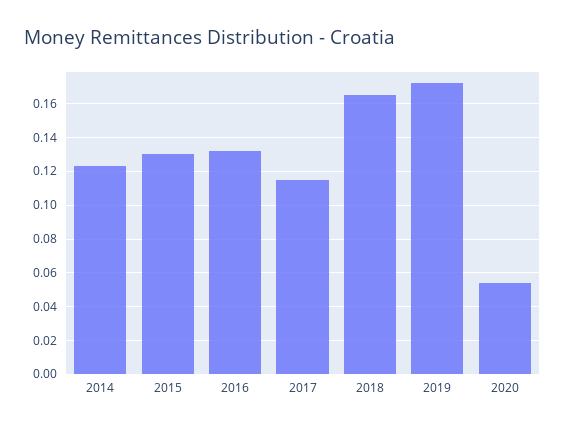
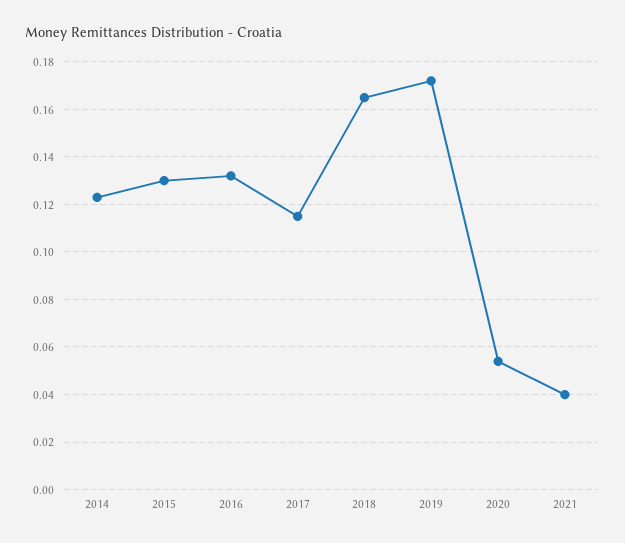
2021: none -> 0.04

